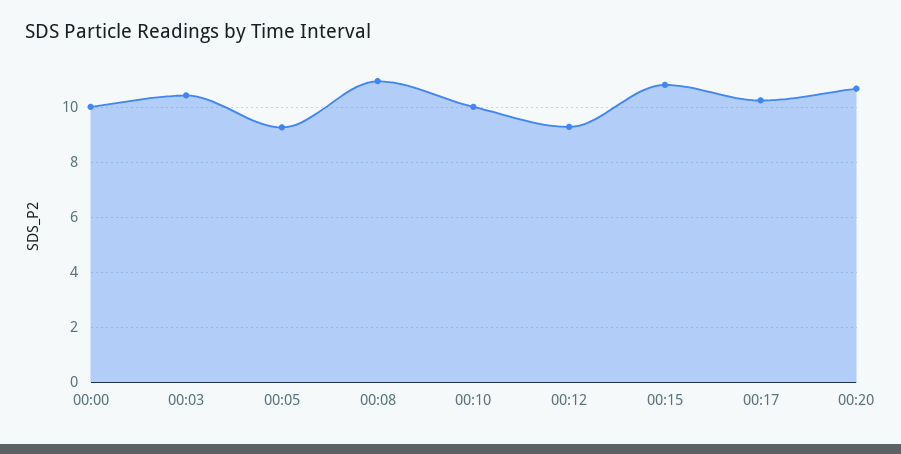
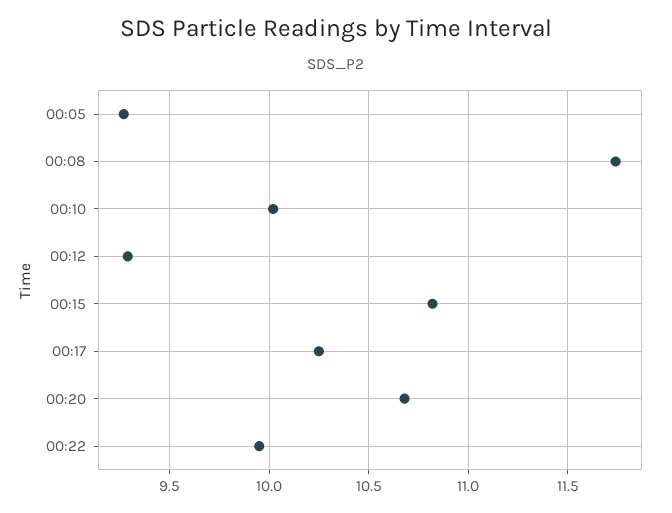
00:00: 10 -> none
00:03: 10.5 -> none
00:08: 11 -> 11.75
00:22: none -> 9.95

